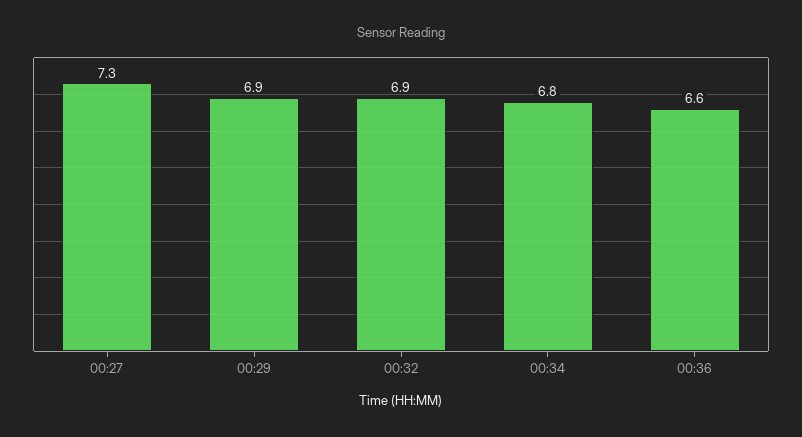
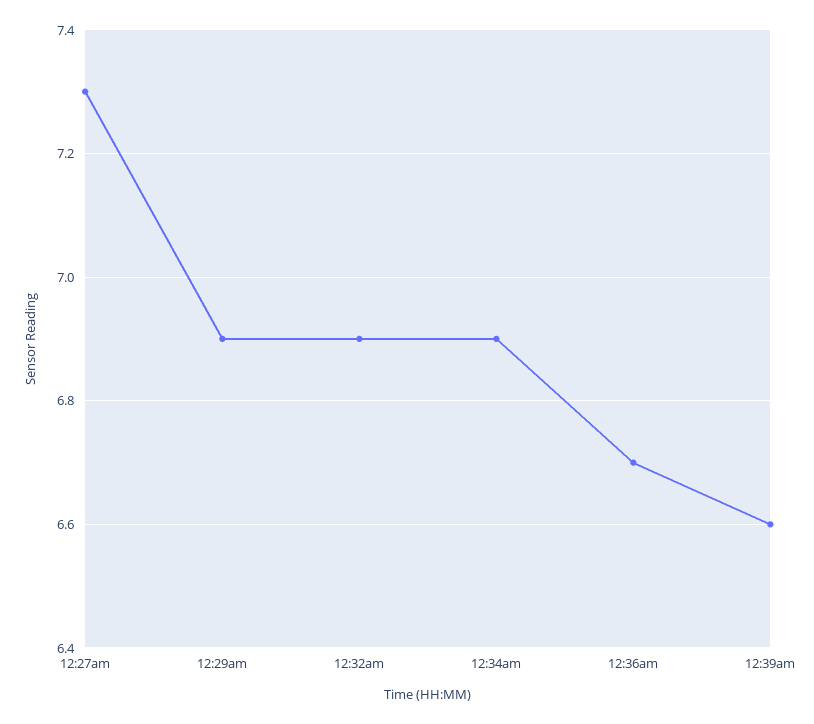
00:34: 6.8 -> 6.9
00:36: 6.6 -> 6.7
12:39am: none -> 6.6

